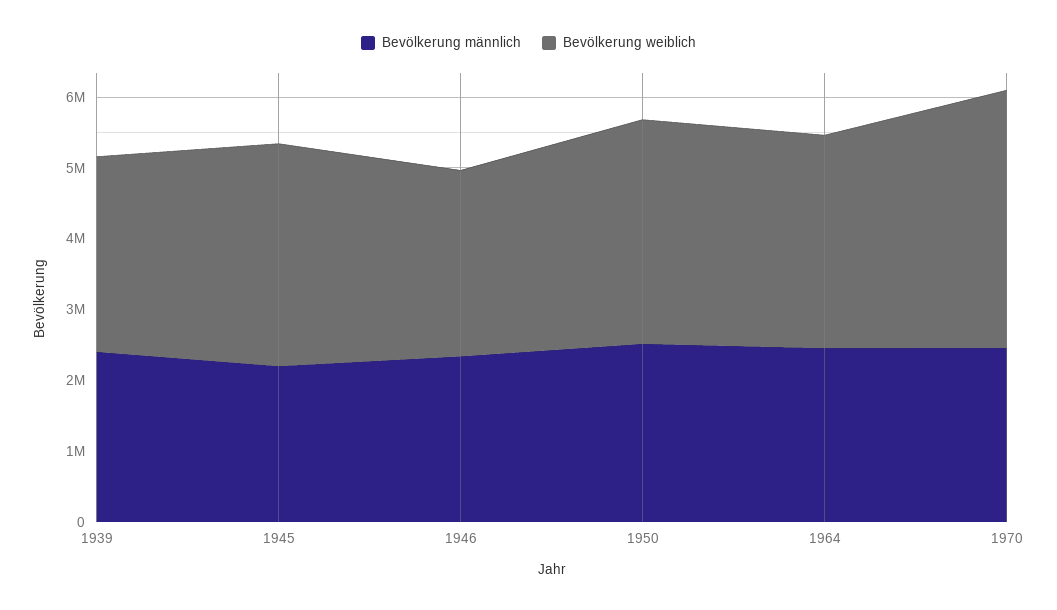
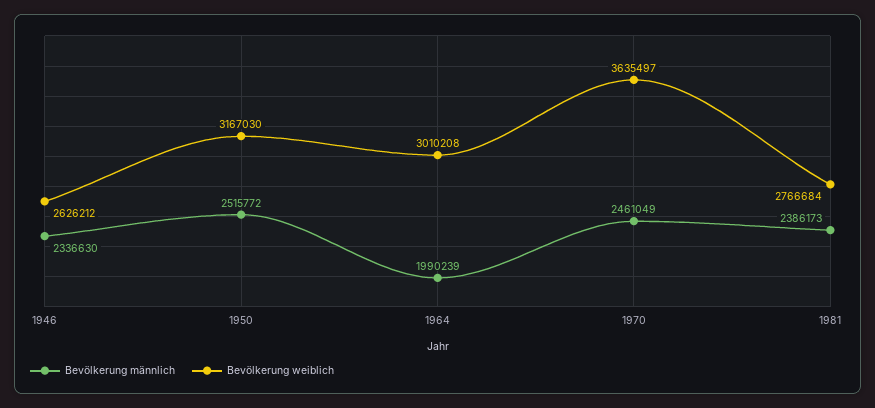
Bevölkerung männlich, 1939: 2400000 -> none
Bevölkerung weiblich, 1939: 2800000 -> none
Bevölkerung männlich, 1945: 2200000 -> none
Bevölkerung weiblich, 1945: 3200000 -> none
Bevölkerung männlich, 1964: 2400000 -> 1990239
Bevölkerung männlich, 1981: none -> 2386173
Bevölkerung weiblich, 1981: none -> 2766684

